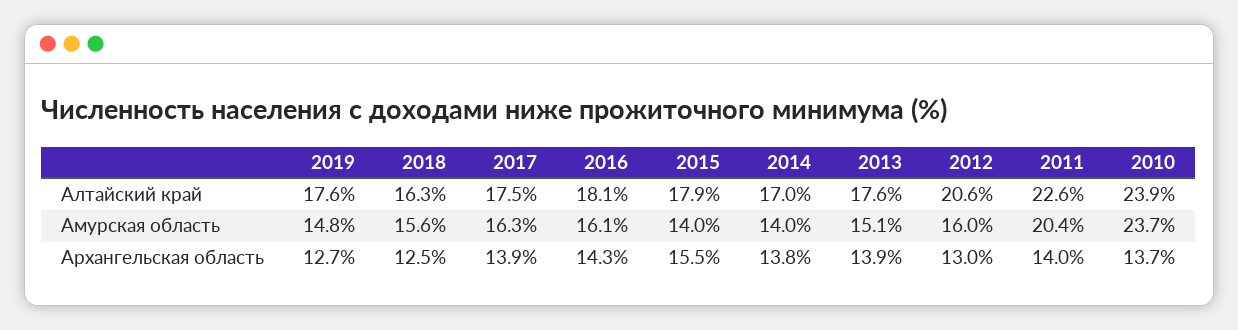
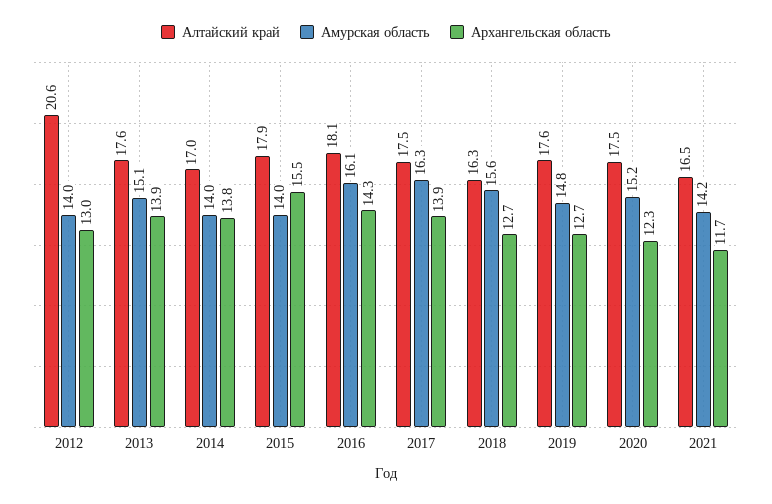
Алтайский край, 2011: 22.6 -> none
Алтайский край, 2010: 23.9 -> none
Амурская область, 2012: 16 -> 14
Амурская область, 2011: 20.4 -> none
Амурская область, 2010: 23.7 -> none
Архангельская область, 2018: 12.5 -> 12.7
Архангельская область, 2011: 14 -> none
Архангельская область, 2010: 13.7 -> none
Алтайский край, 2020: none -> 17.5
Амурская область, 2020: none -> 15.2
Архангельская область, 2020: none -> 12.3
Алтайский край, 2021: none -> 16.5
Амурская область, 2021: none -> 14.2
Архангельская область, 2021: none -> 11.7

